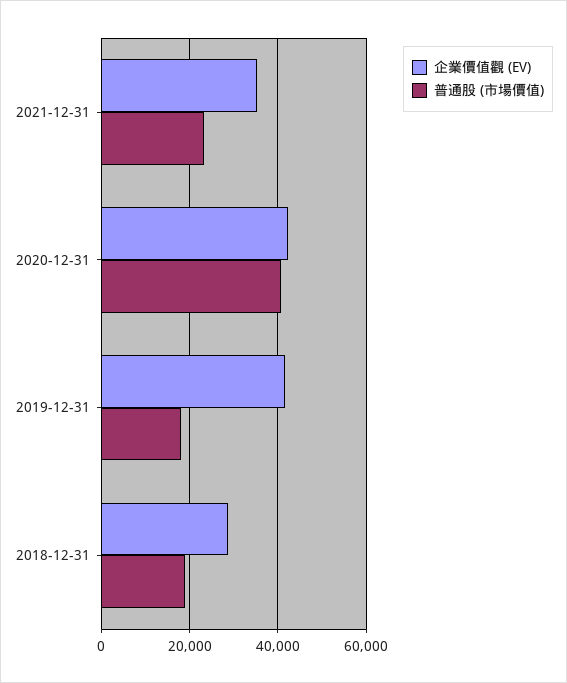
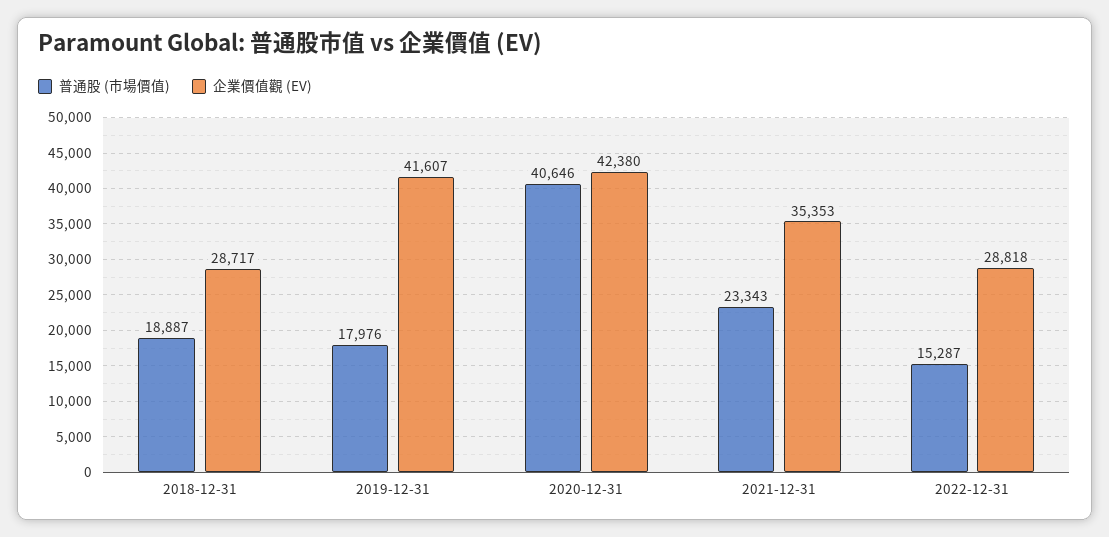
普通股 (市場價值), 2022-12-31: none -> 15287
企業價值觀 (EV), 2022-12-31: none -> 28818

